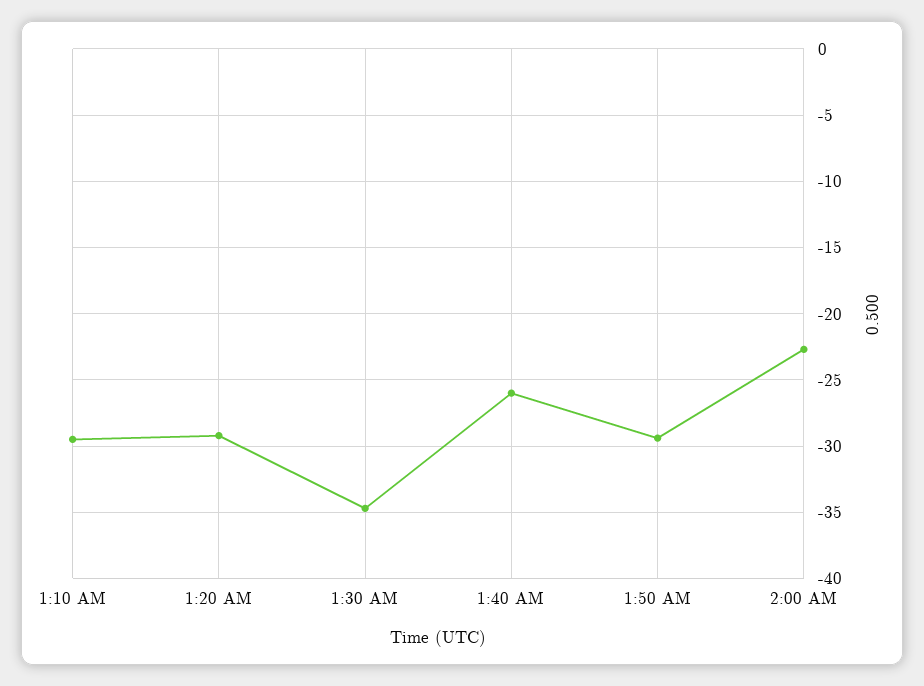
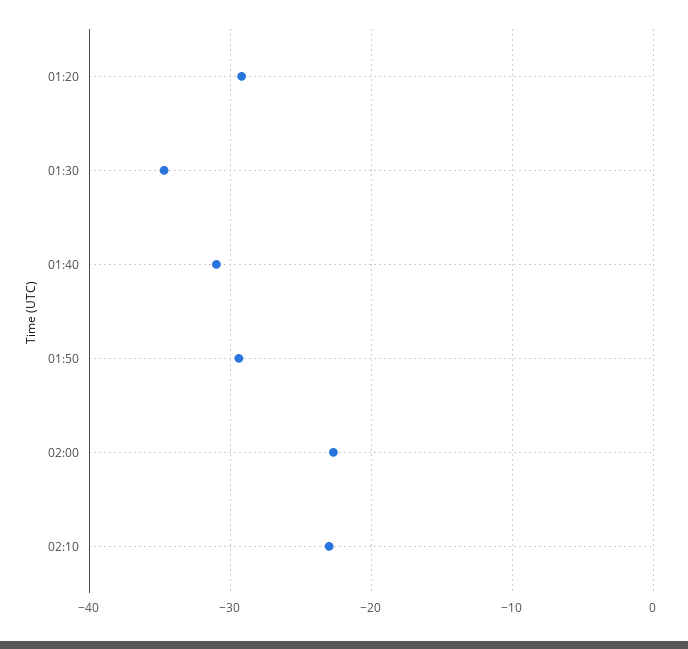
1:10 AM: -29.5 -> none
1:40 AM: -26 -> -31
02:10: none -> -23

